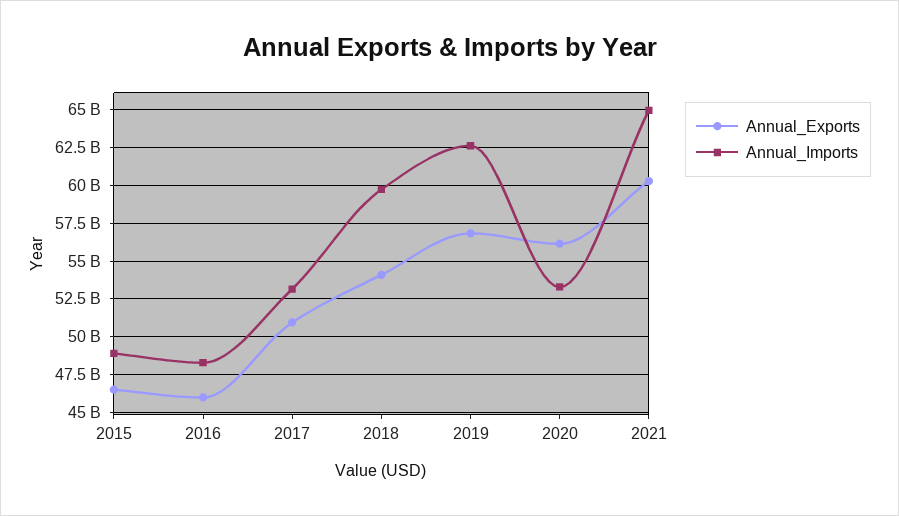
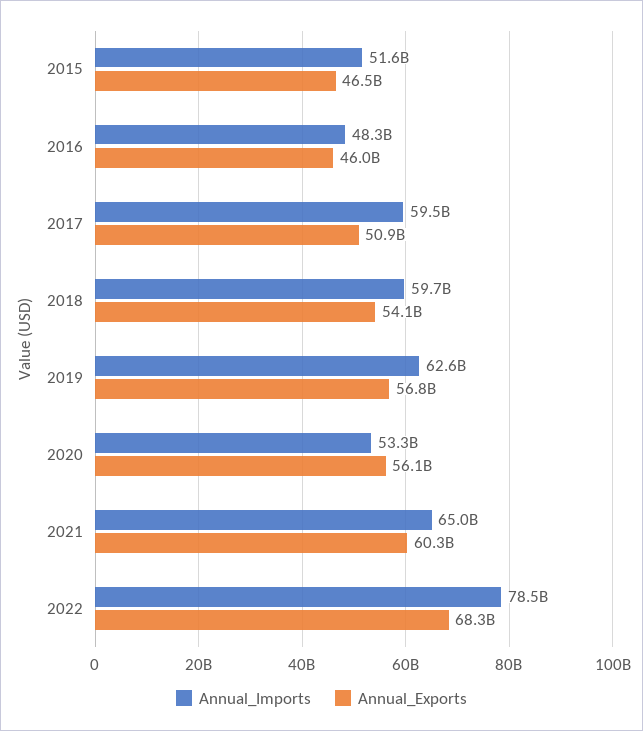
Annual_Imports, 2015: 49000000000 -> 51600000000
Annual_Imports, 2017: 53000000000 -> 59500000000
Annual_Imports, 2022: none -> 78500000000
Annual_Exports, 2022: none -> 68300000000

